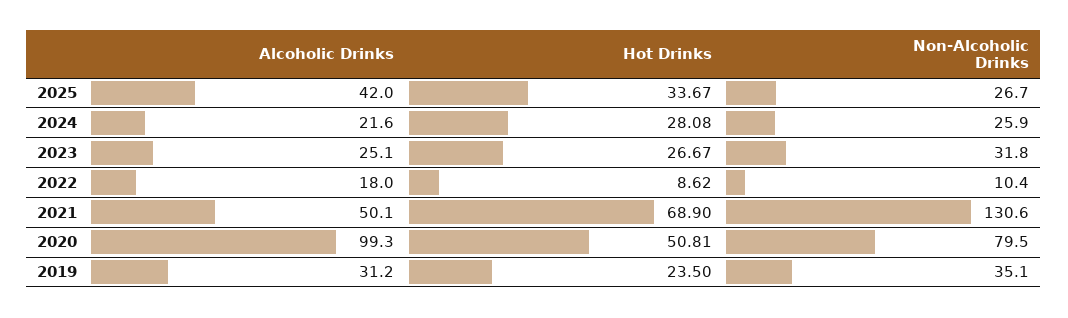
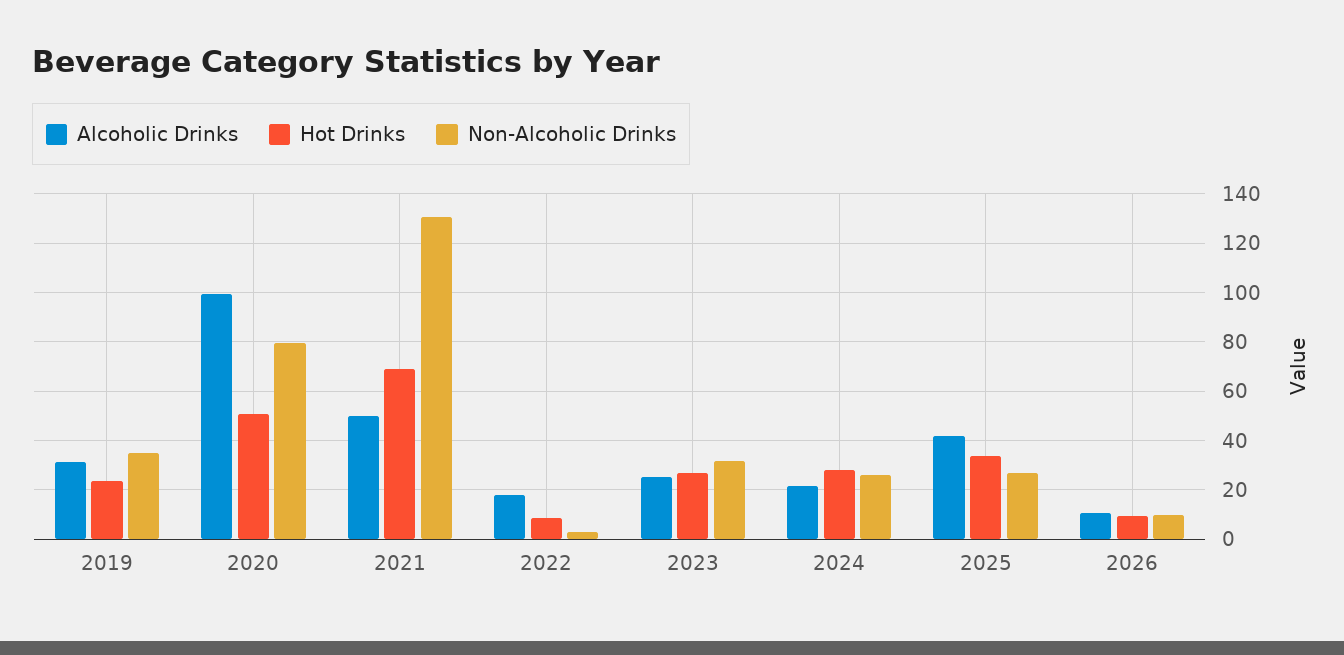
Non-Alcoholic Drinks, 2022: 10.4 -> 2.5
Alcoholic Drinks, 2026: none -> 10
Hot Drinks, 2026: none -> 10
Non-Alcoholic Drinks, 2026: none -> 10

